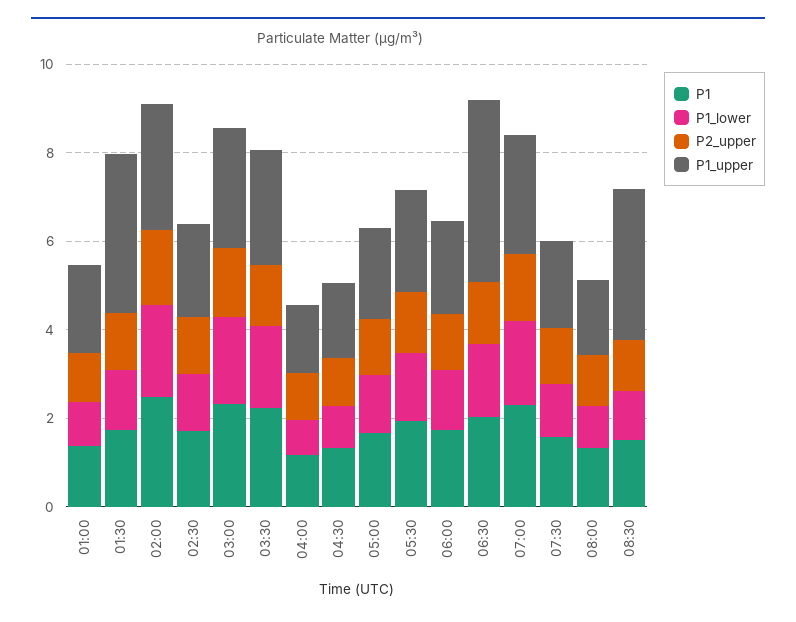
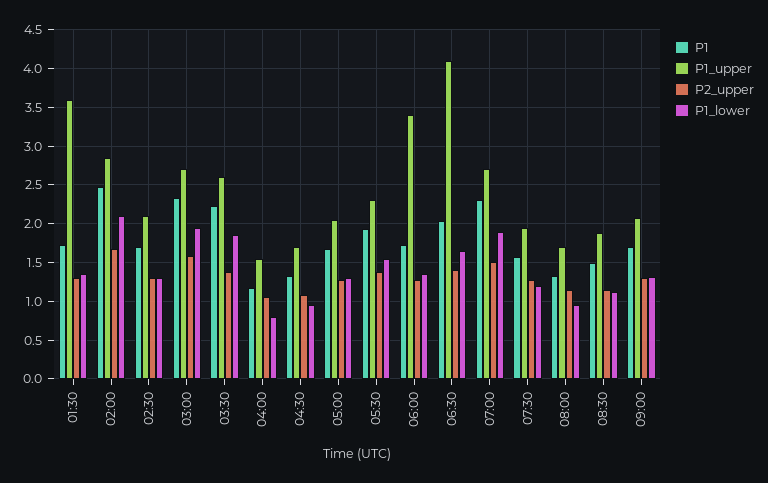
P1, 01:00: 1.5 -> none
P1_lower, 01:00: 1 -> none
P2_upper, 01:00: 1 -> none
P1_upper, 01:00: 2 -> none
P1_upper, 06:00: 2 -> 3.4
P1_upper, 08:30: 3.5 -> 1.9
P1, 09:00: none -> 1.7
P1_upper, 09:00: none -> 2.1
P2_upper, 09:00: none -> 1.3
P1_lower, 09:00: none -> 1.3

